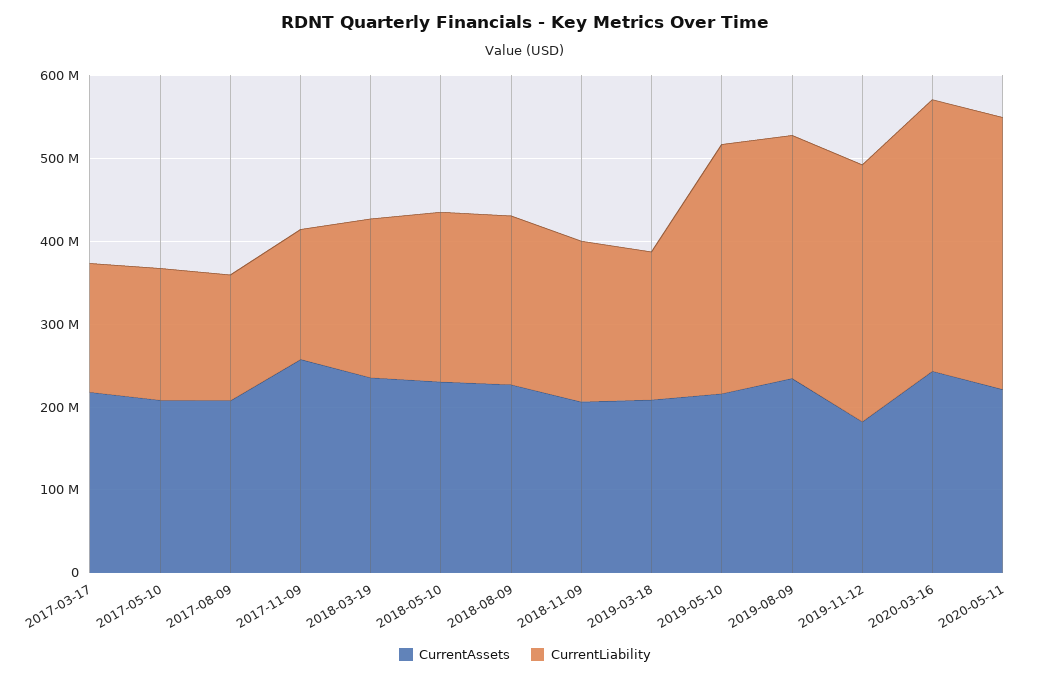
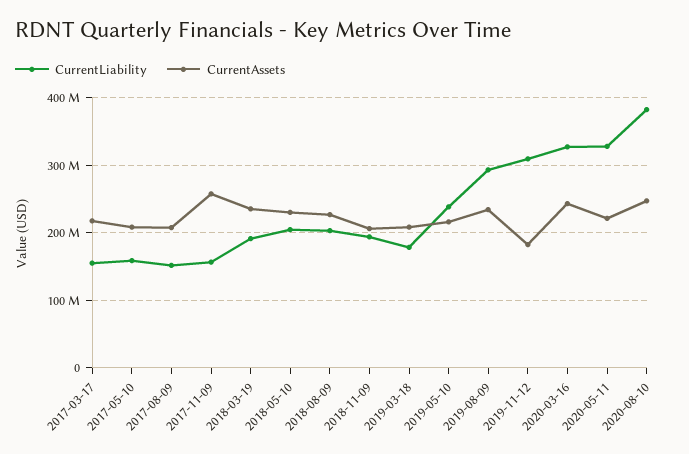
CurrentLiability, 2019-05-10: 300000000 -> 240000000
CurrentLiability, 2020-08-10: none -> 380000000
CurrentAssets, 2020-08-10: none -> 250000000

